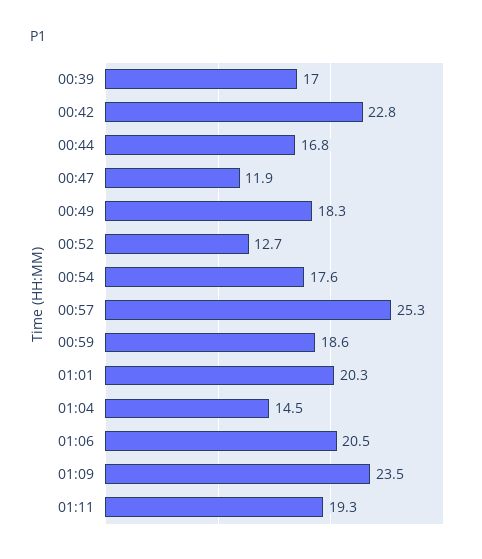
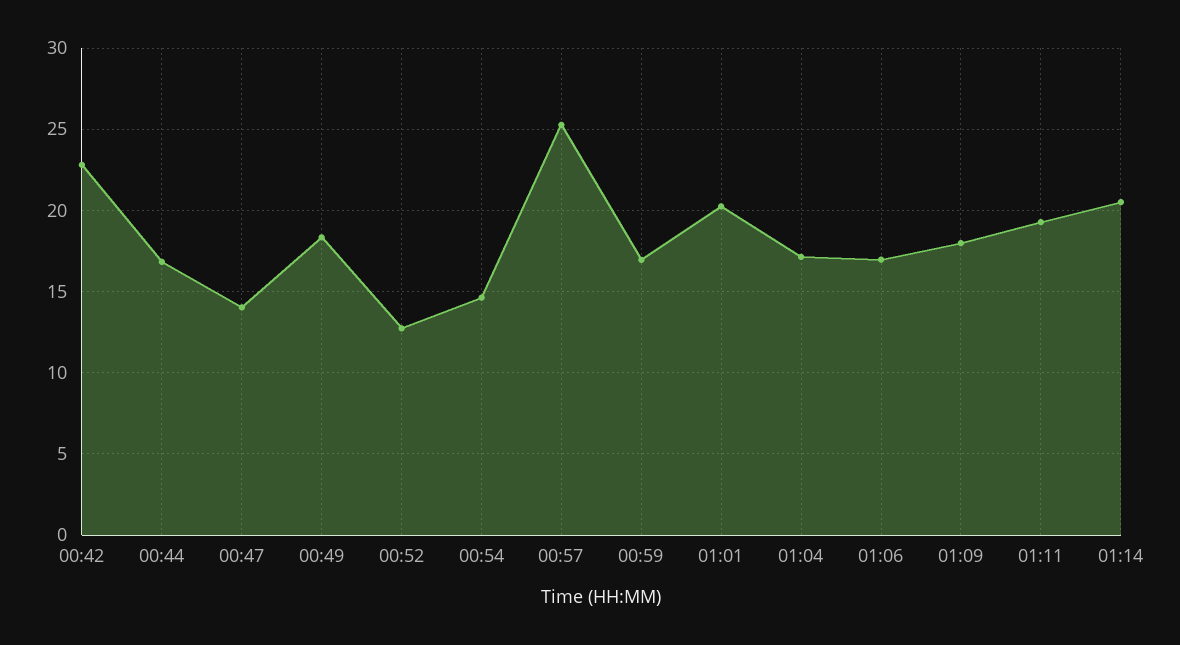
00:39: 17 -> none
00:47: 11.9 -> 14
00:54: 17.6 -> 14.5
00:59: 18.6 -> 17
01:04: 14.5 -> 17
01:06: 20.5 -> 17
01:09: 23.5 -> 18
01:14: none -> 20.5

